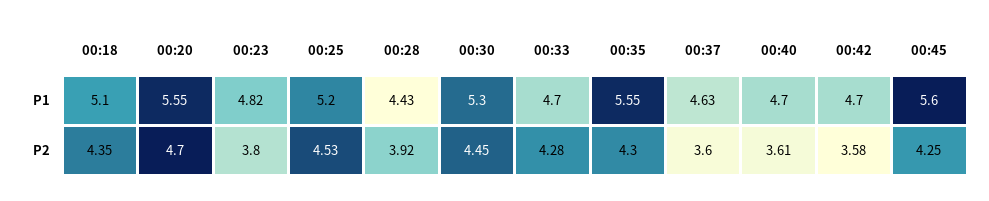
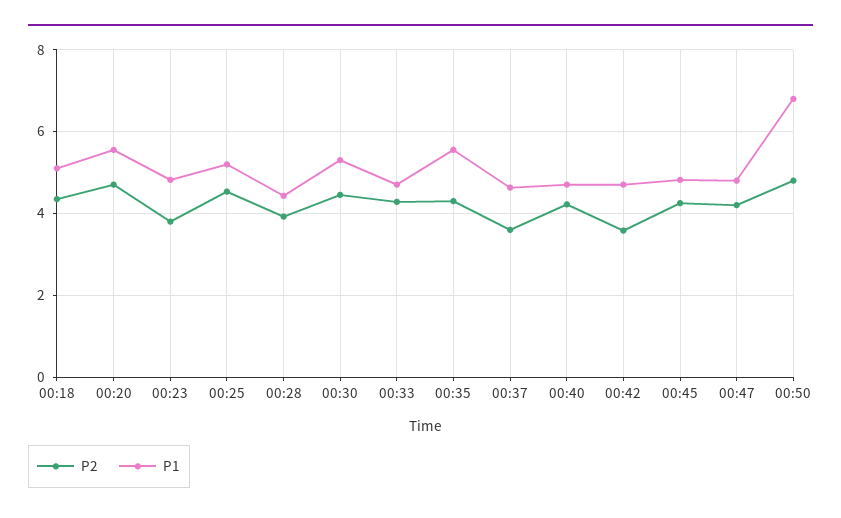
P1, 00:45: 5.6 -> 4.8
P2, 00:40: 3.61 -> 4.2
P2, 00:47: none -> 4.2
P1, 00:47: none -> 4.8
P2, 00:50: none -> 4.8
P1, 00:50: none -> 6.8

